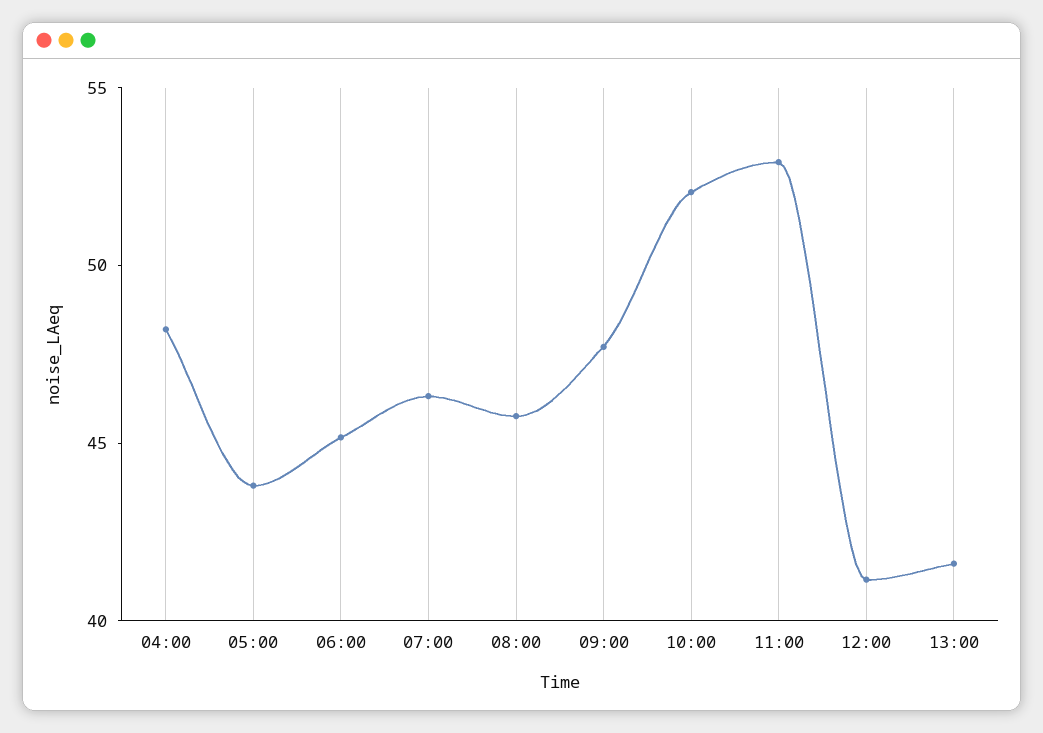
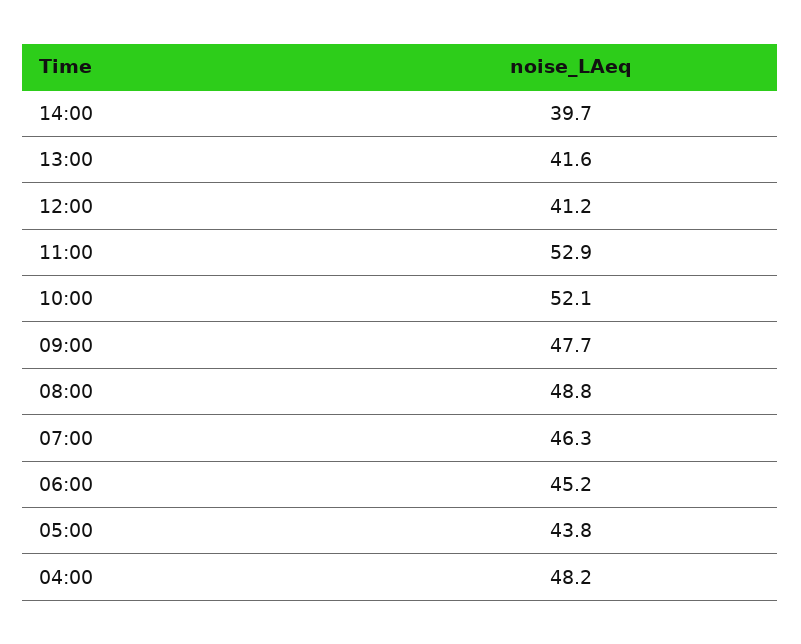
08:00: 46 -> 48.8
14:00: none -> 39.7

